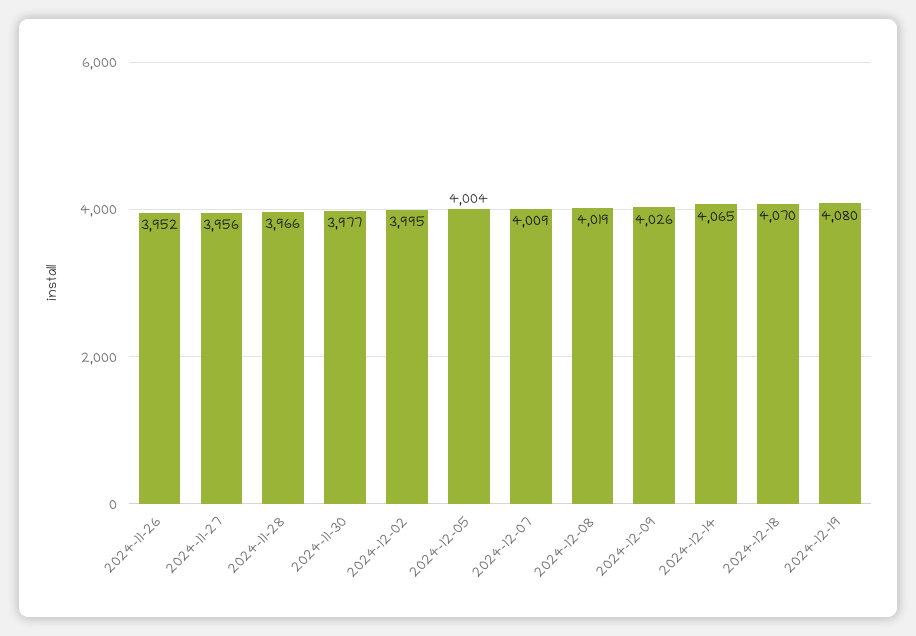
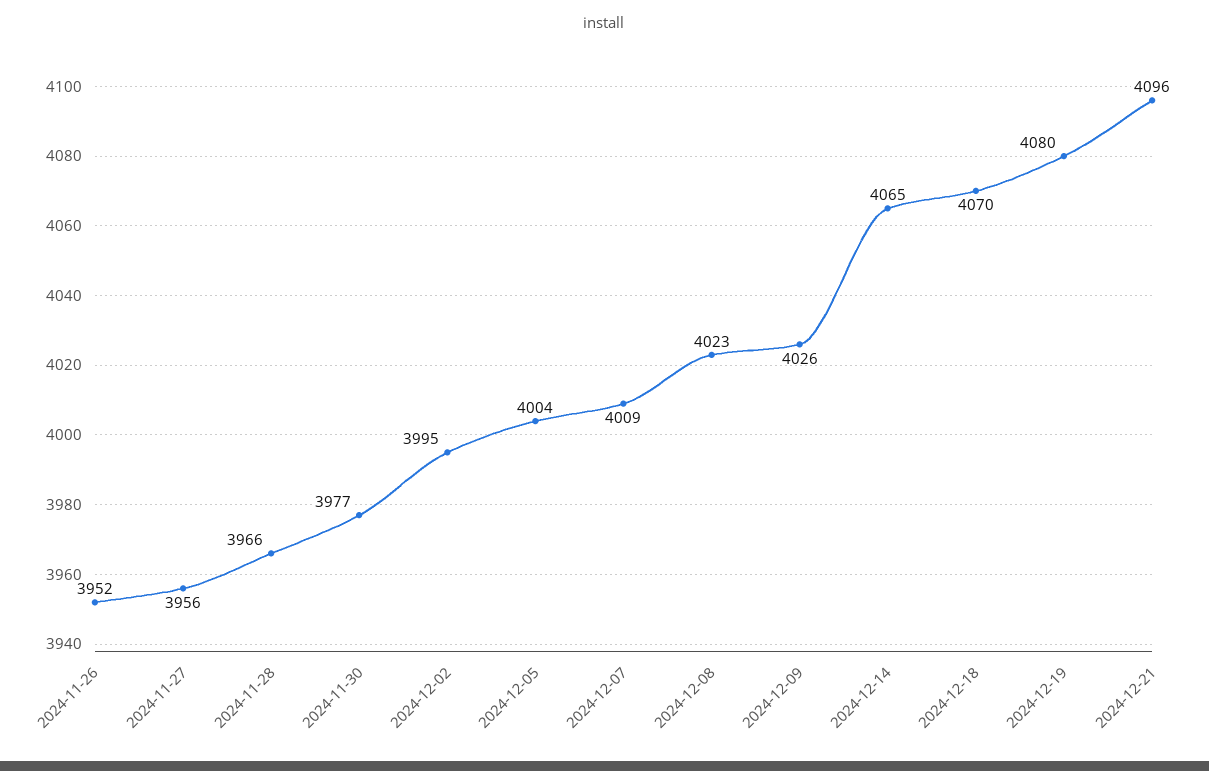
2024-12-08: 4019 -> 4023
2024-12-21: none -> 4096

